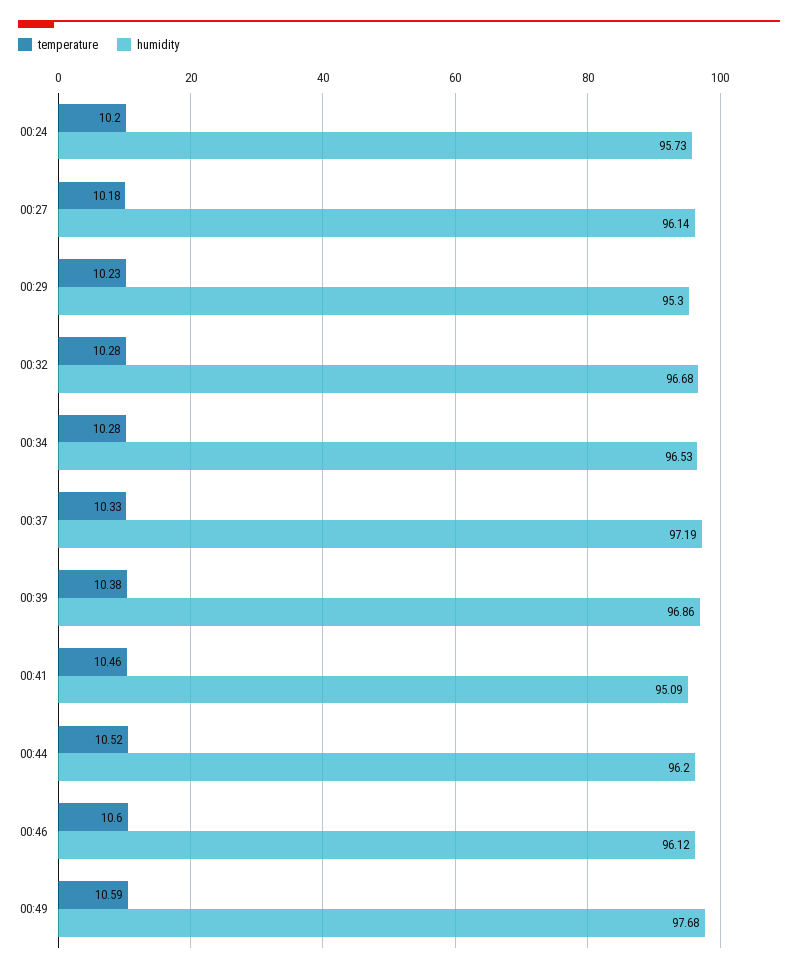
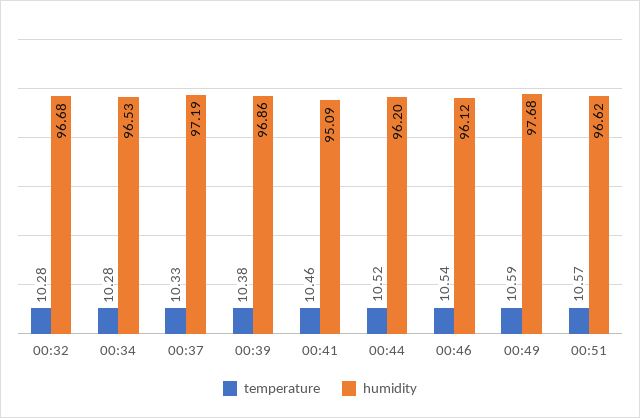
temperature, 00:24: 10.2 -> none
humidity, 00:24: 95.73 -> none
temperature, 00:27: 10.18 -> none
humidity, 00:27: 96.14 -> none
temperature, 00:29: 10.23 -> none
humidity, 00:29: 95.3 -> none
temperature, 00:46: 10.6 -> 10.54
temperature, 00:51: none -> 10.57
humidity, 00:51: none -> 96.62

